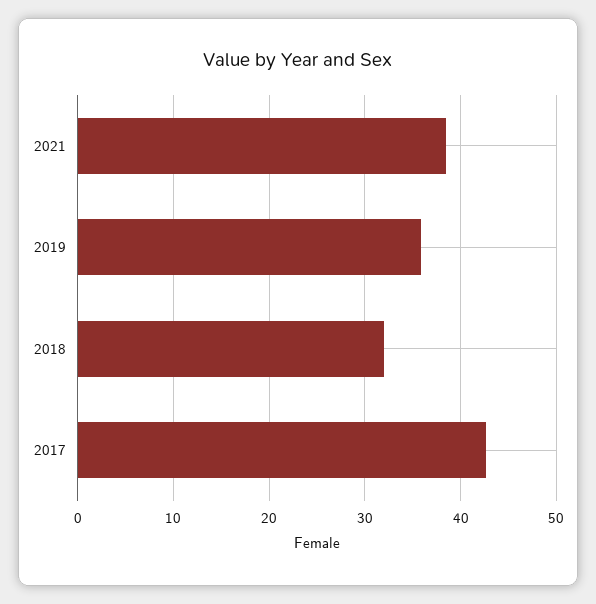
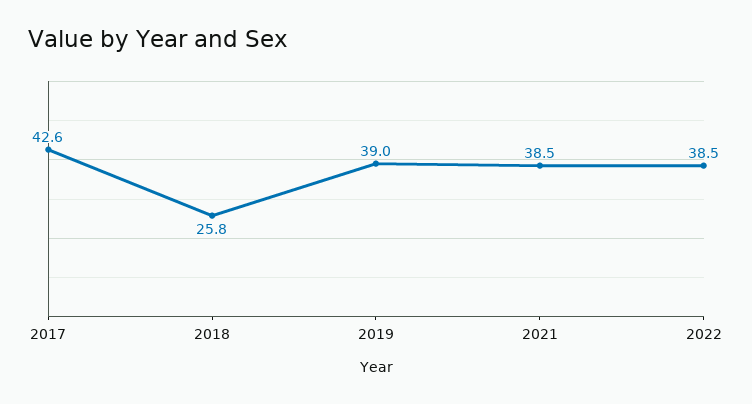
2019: 36 -> 39
2018: 32 -> 25.8
2022: none -> 38.5

